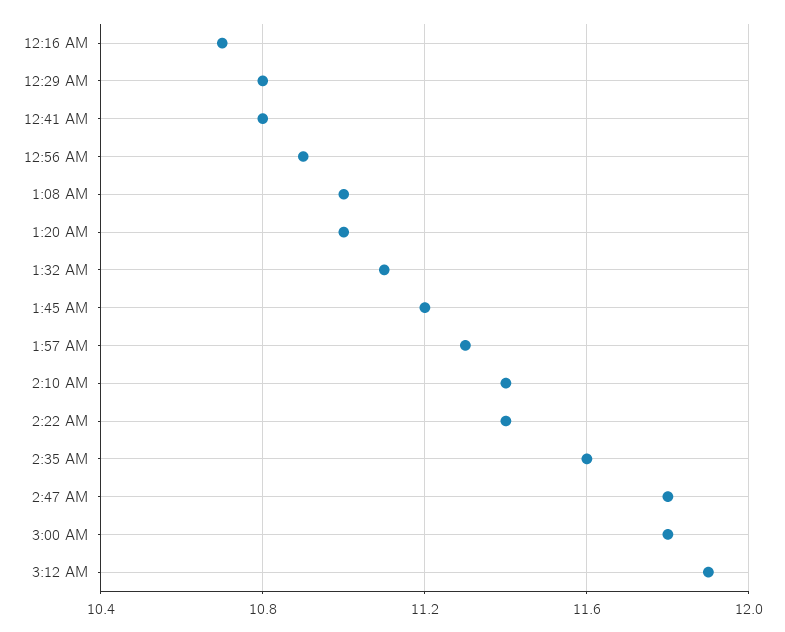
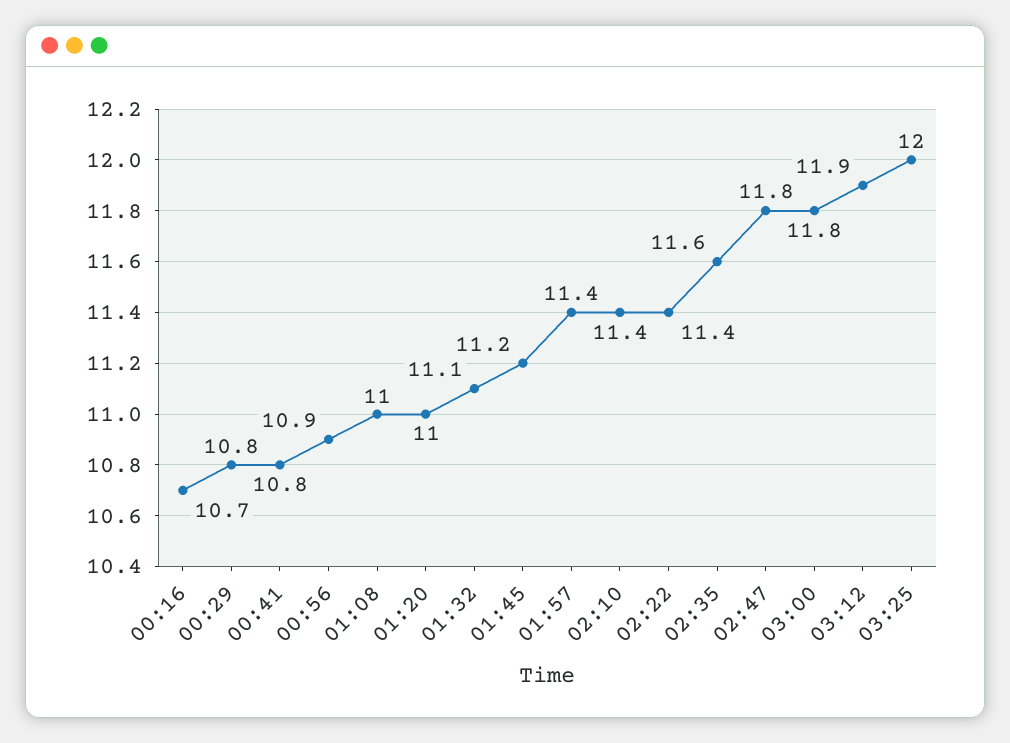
1:57 AM: 11.3 -> 11.4
03:25: none -> 12

